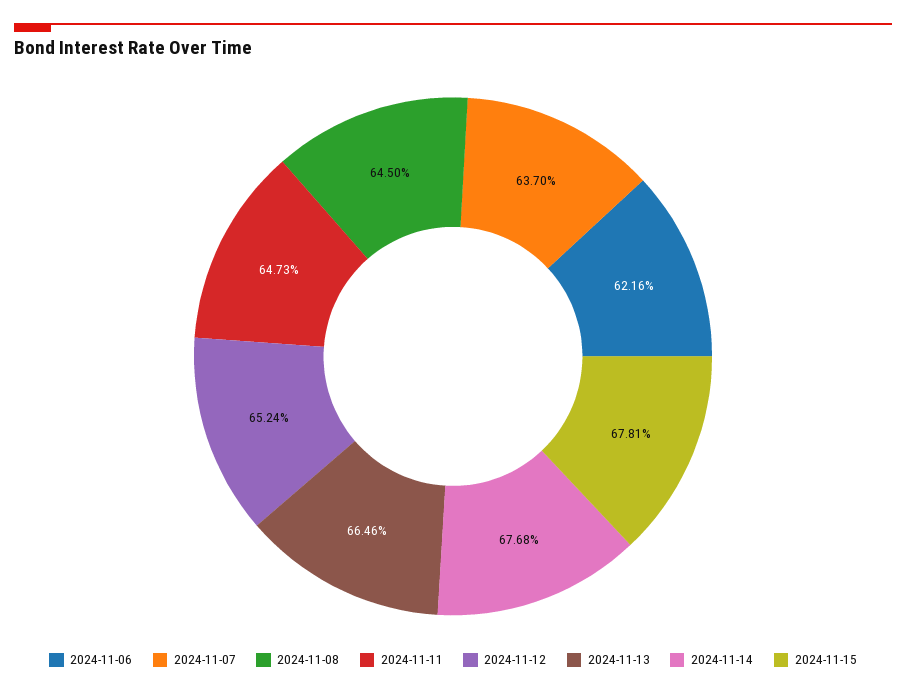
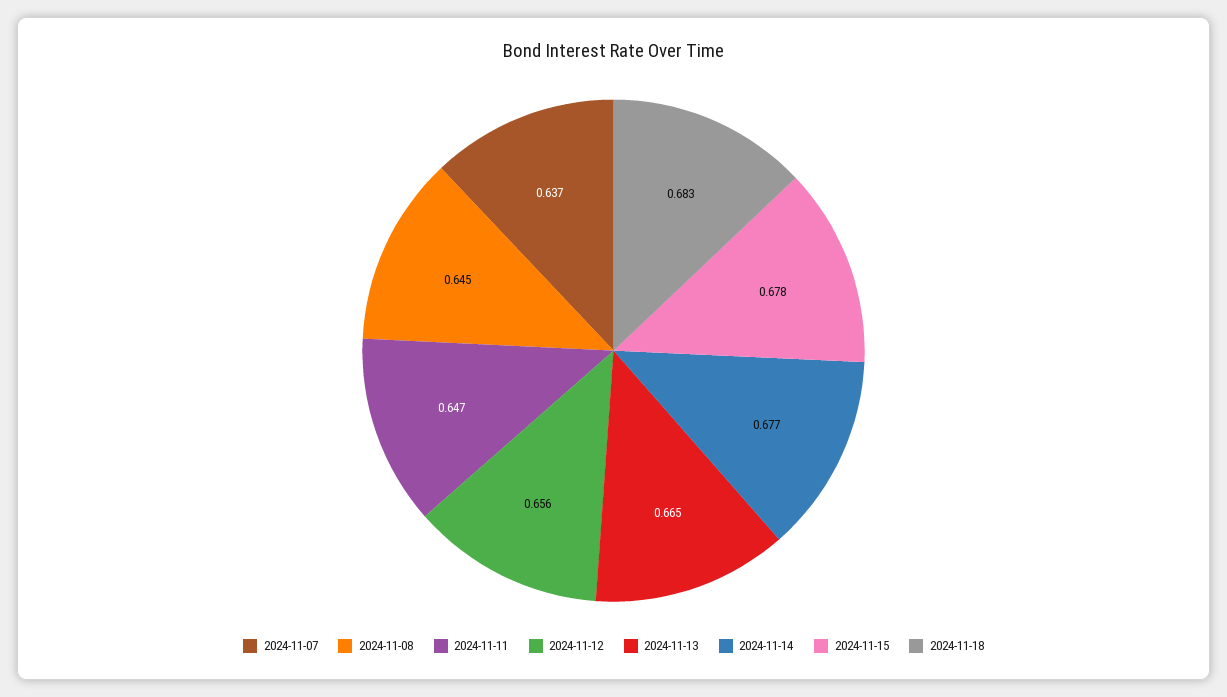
2024-11-06: 0.6216 -> none
2024-11-12: 0.6524 -> 0.656
2024-11-18: none -> 0.683

